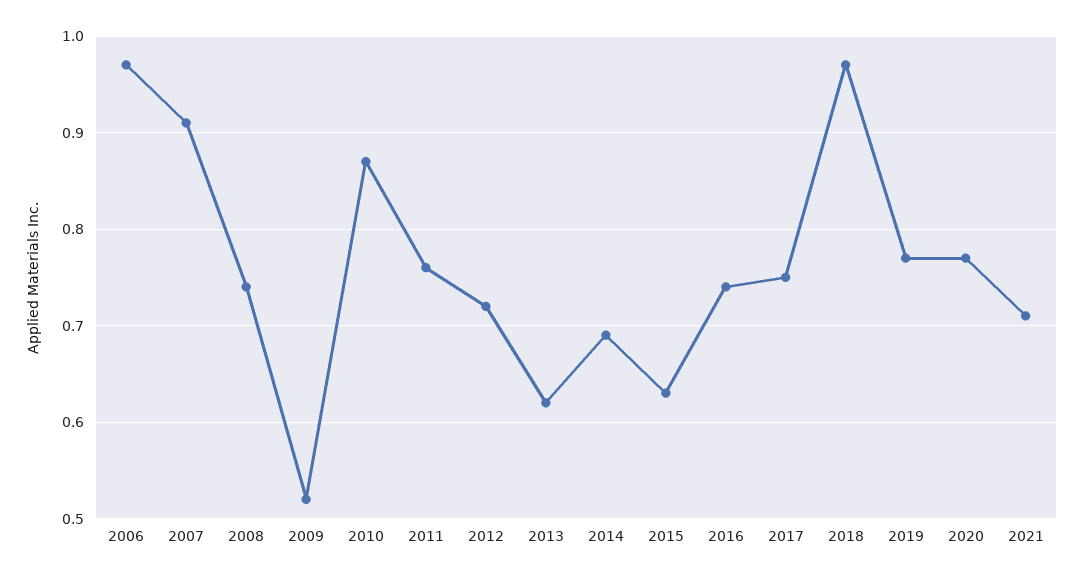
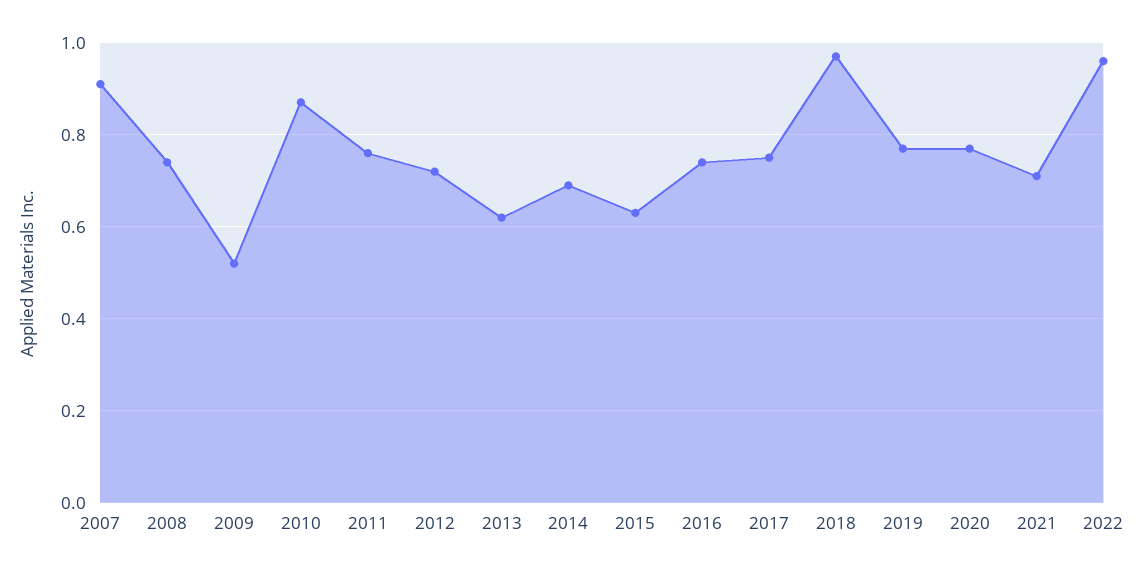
2006: 0.97 -> none
2022: none -> 0.95

